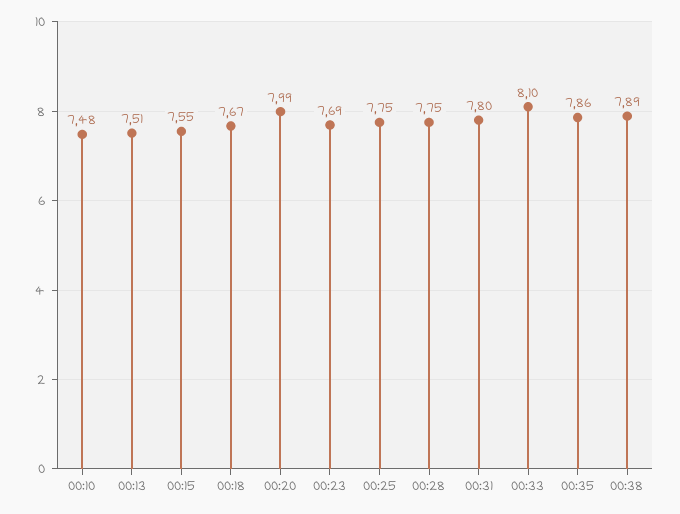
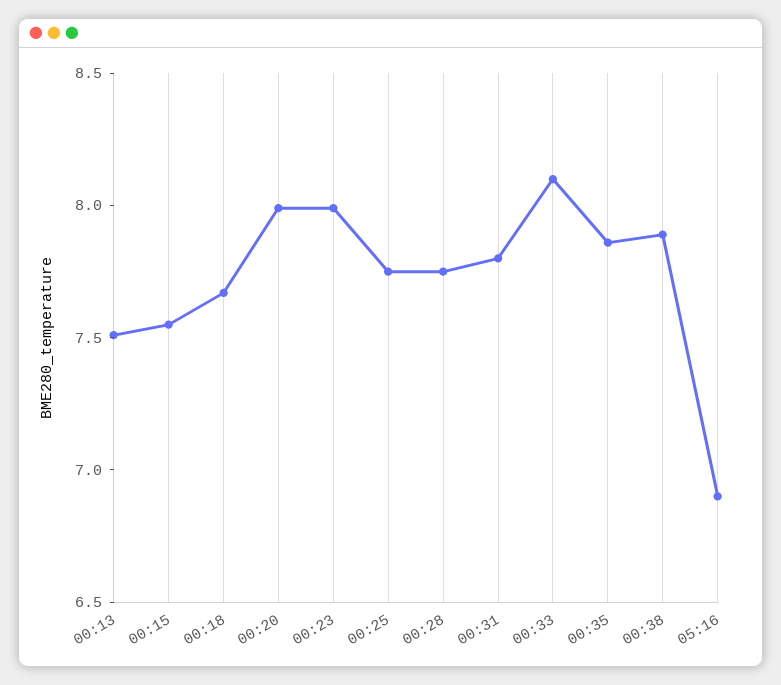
00:10: 7.48 -> none
00:23: 7.69 -> 8
05:16: none -> 6.9

